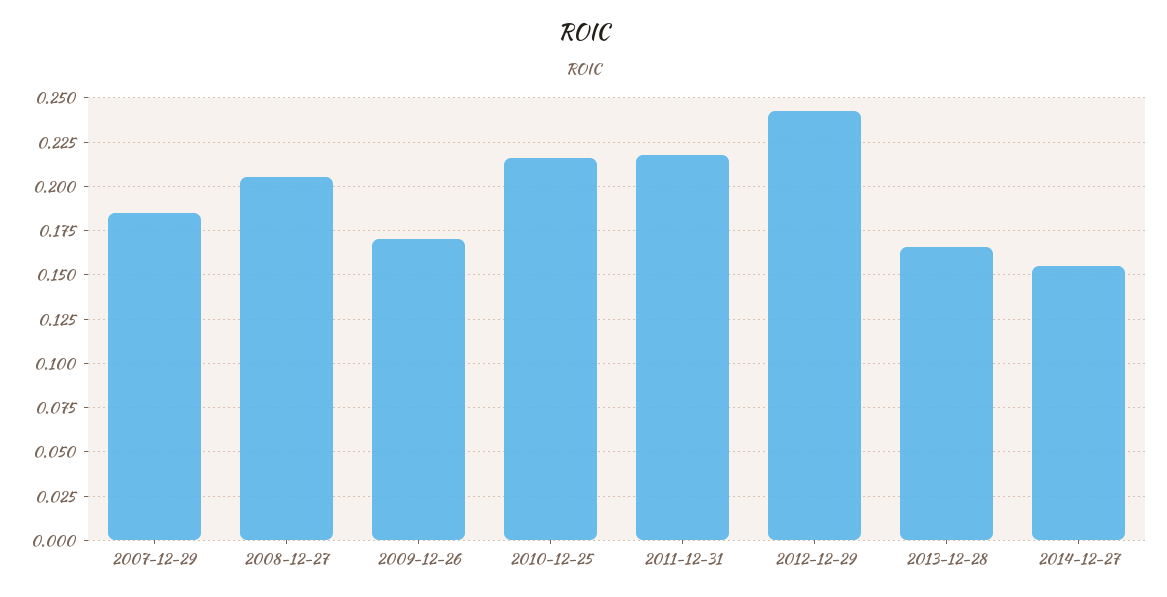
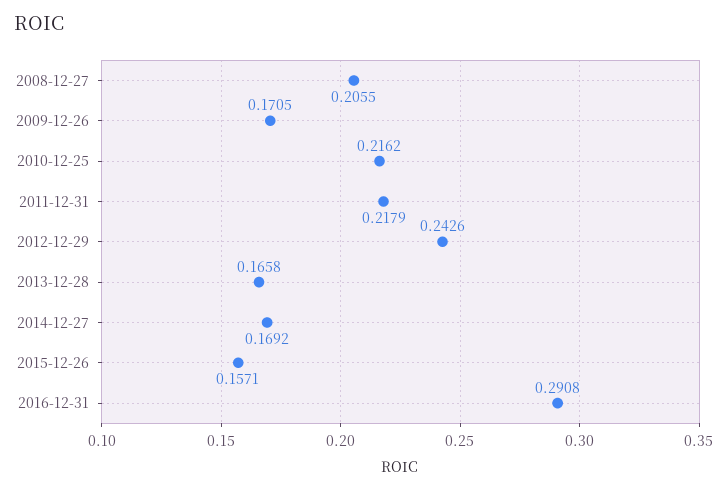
2007-12-29: 0.185 -> none
2014-12-27: 0.155 -> 0.1692
2015-12-26: none -> 0.1571
2016-12-31: none -> 0.2908

